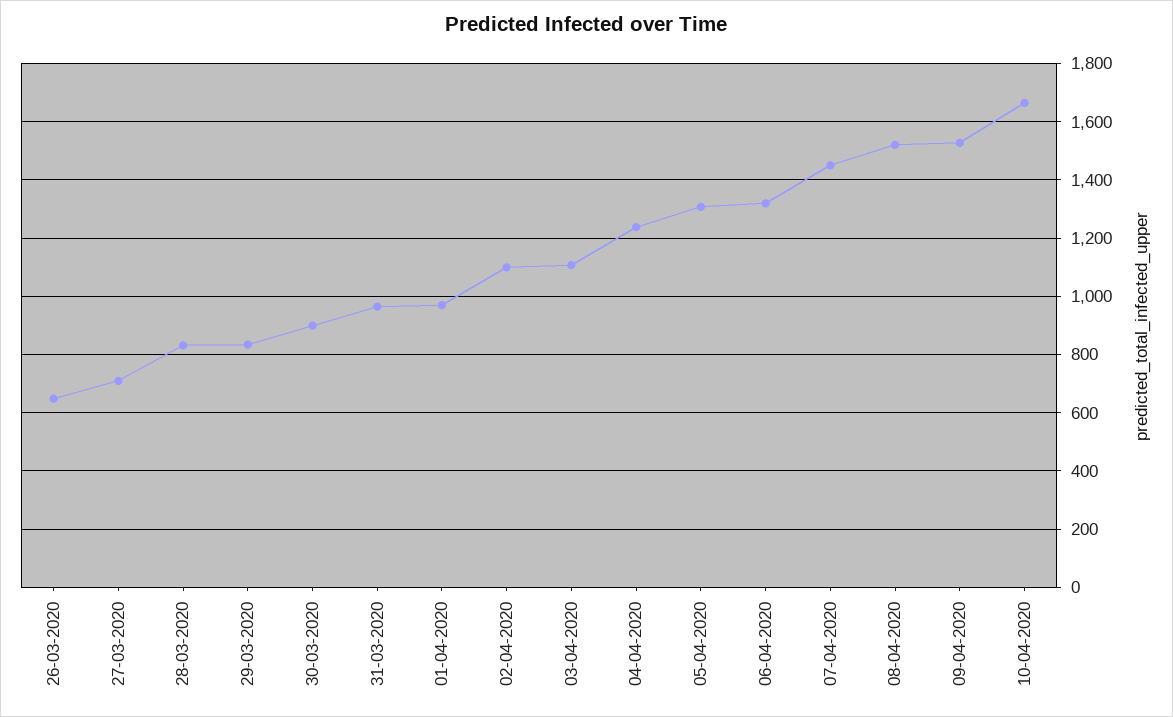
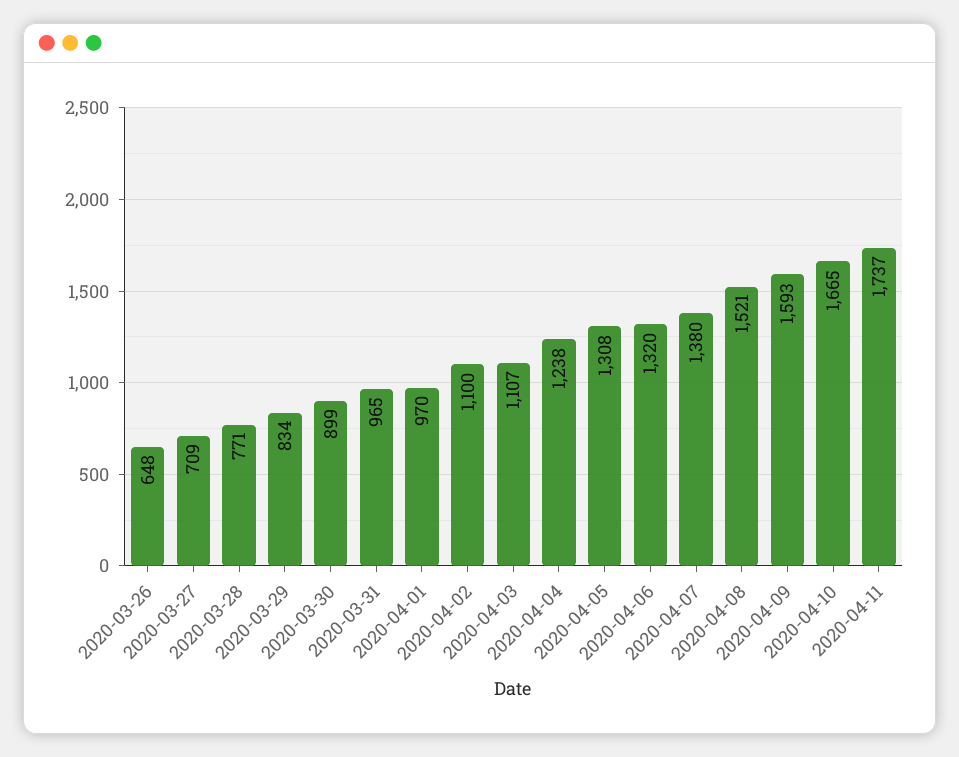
28-03-2020: 825 -> 771
07-04-2020: 1450 -> 1380
09-04-2020: 1525 -> 1593
2020-04-11: none -> 1737

